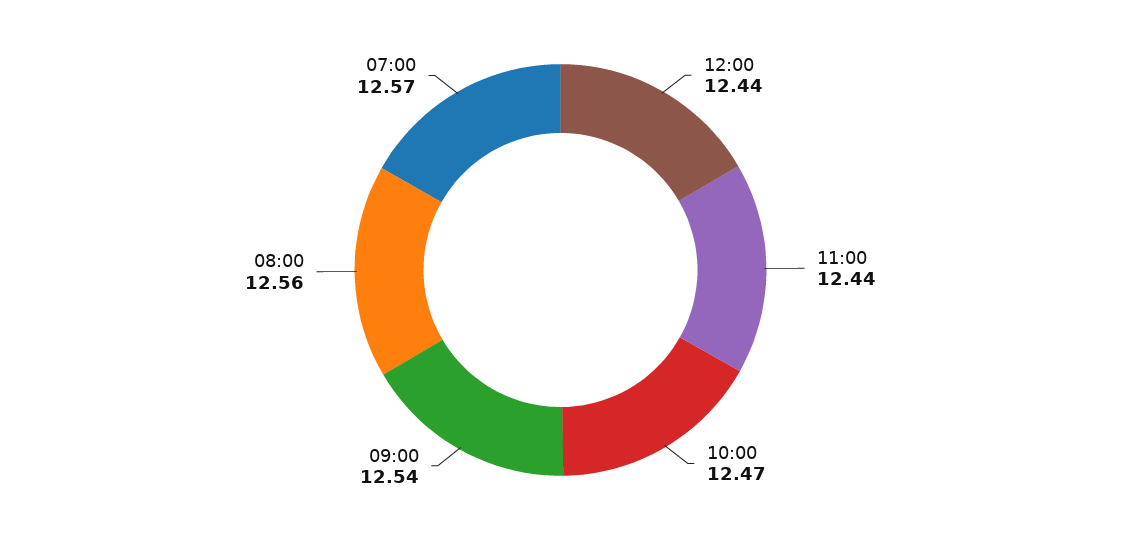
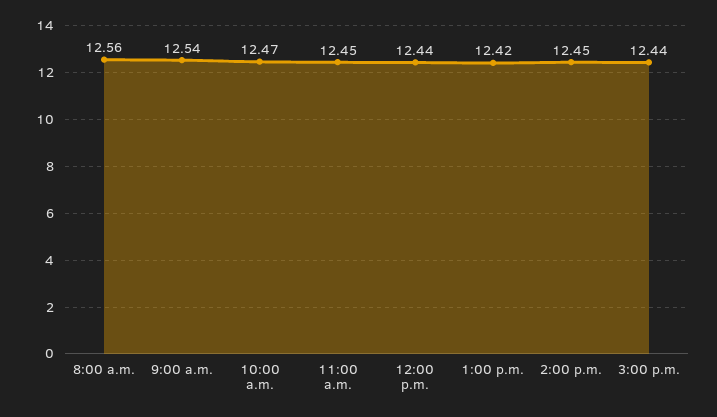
11:00: 12.44 -> 12.45
07:00: 12.57 -> none
1:00 p.m.: none -> 12.42
2:00 p.m.: none -> 12.45
3:00 p.m.: none -> 12.44

